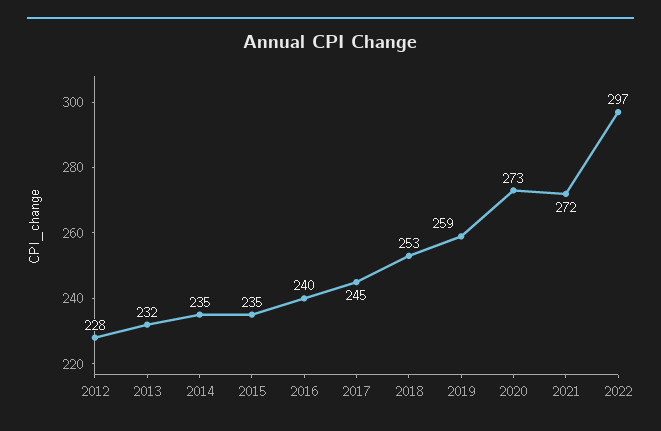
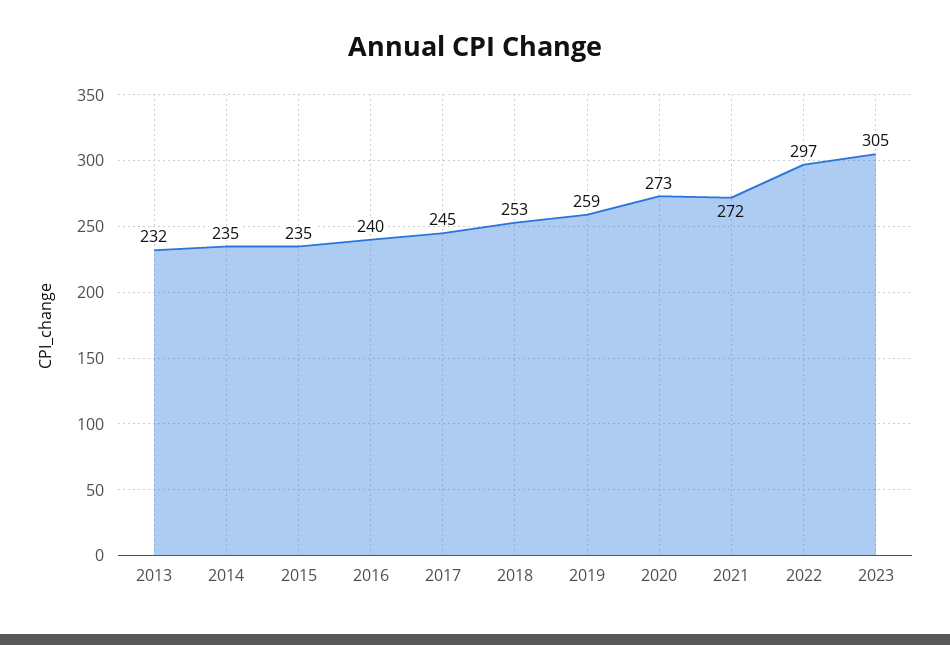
2012: 228 -> none
2023: none -> 305

